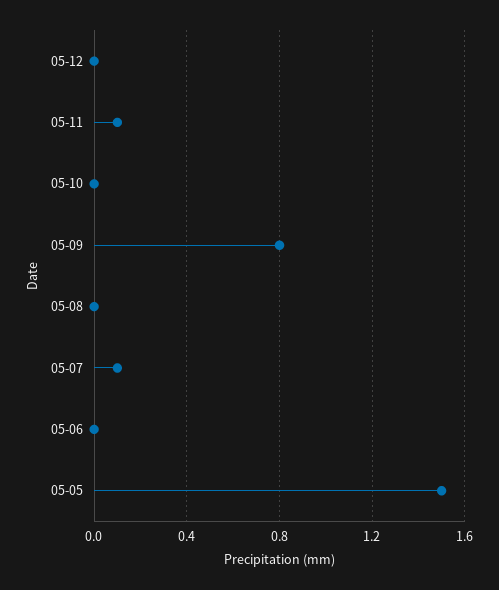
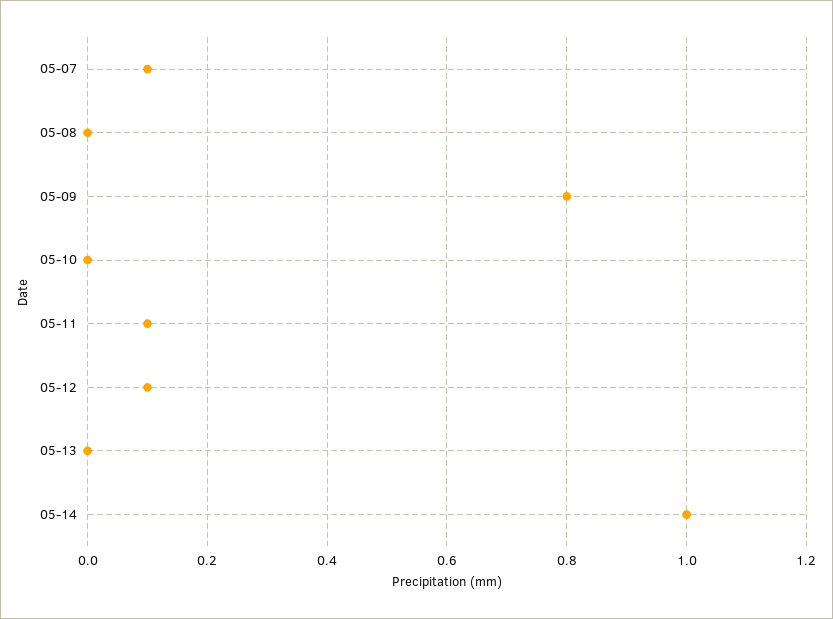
05-12: 0 -> 0.1
05-06: 0 -> none
05-05: 1.5 -> none
05-13: none -> 0
05-14: none -> 1

